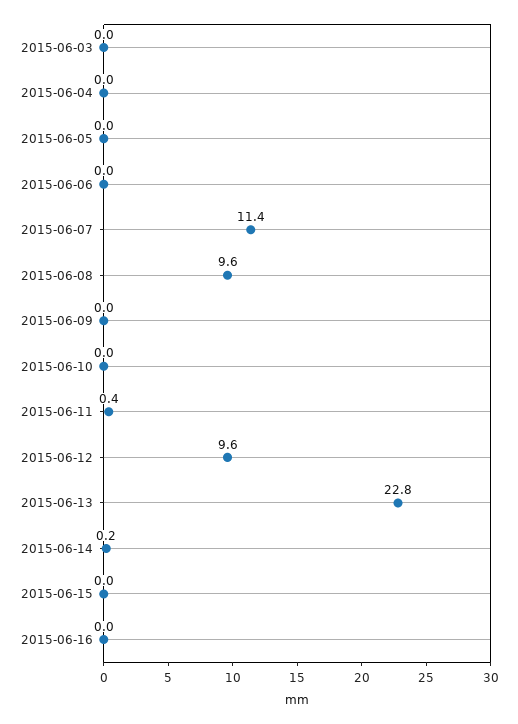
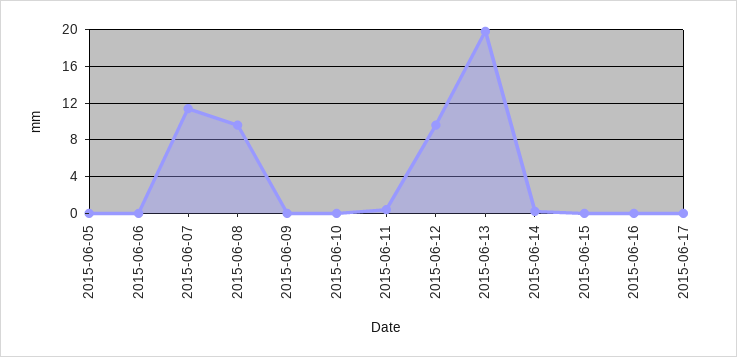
2015-06-03: 0 -> none
2015-06-04: 0 -> none
2015-06-13: 22.8 -> 20
2015-06-17: none -> 0

